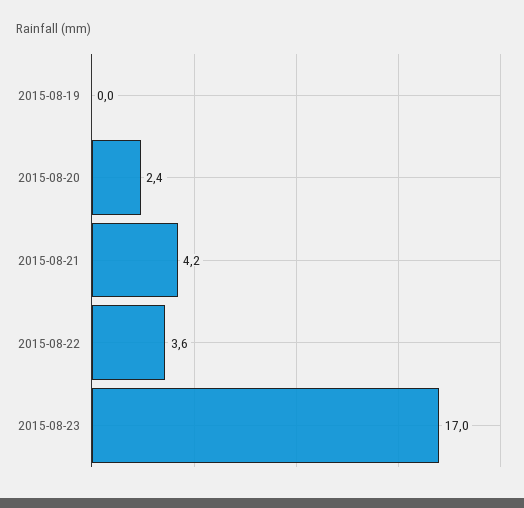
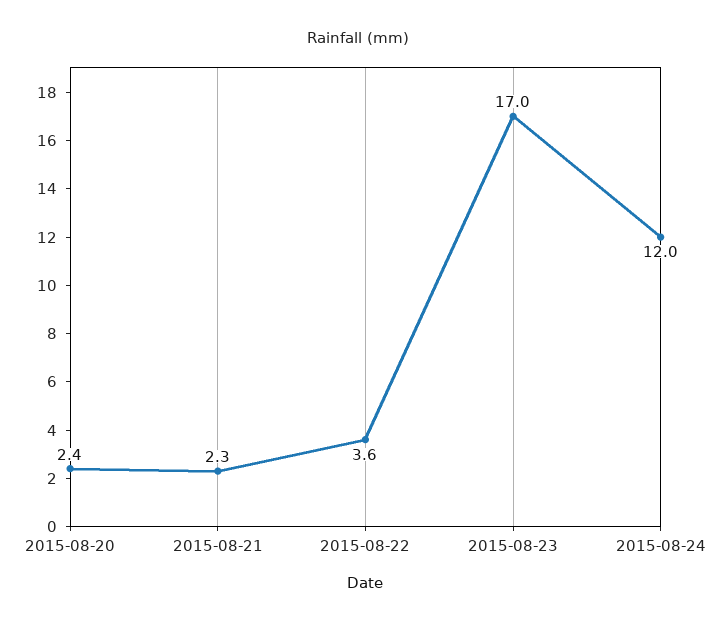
2015-08-19: 0 -> none
2015-08-21: 4.2 -> 2.3
2015-08-24: none -> 12

